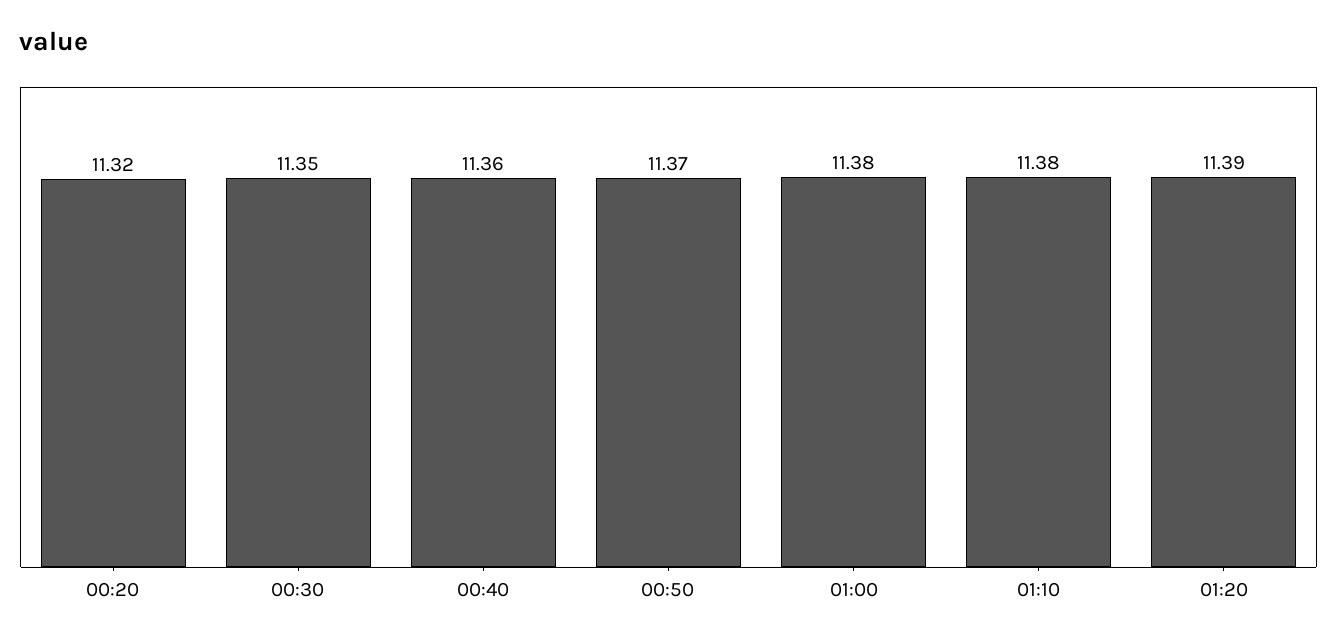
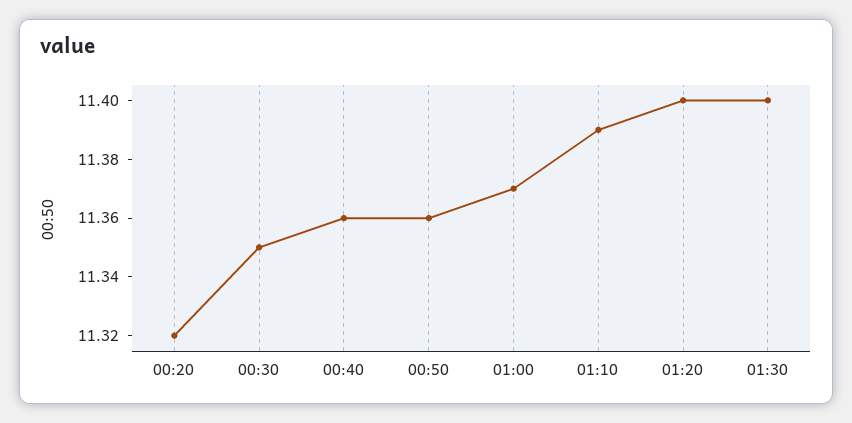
00:50: 11.37 -> 11.36
01:00: 11.38 -> 11.37
01:10: 11.38 -> 11.39
01:20: 11.39 -> 11.4
01:30: none -> 11.4

